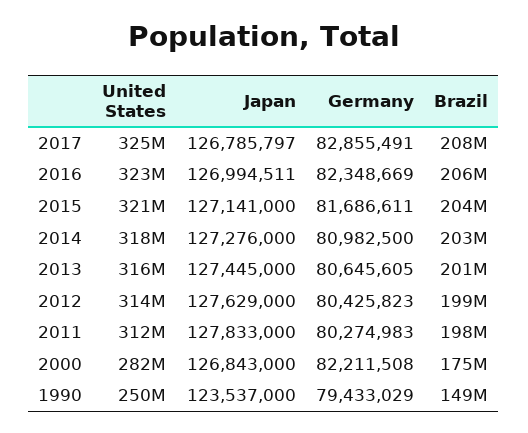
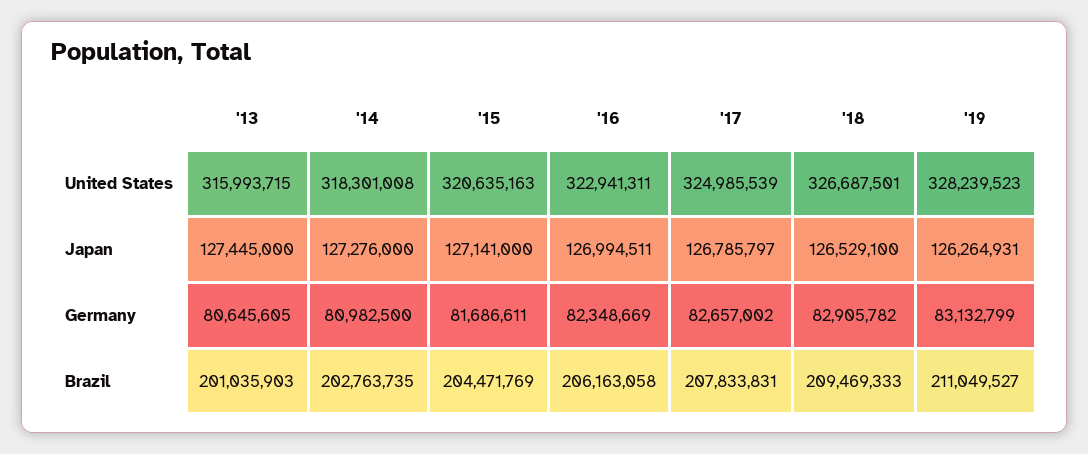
Germany, 2017: 82855491 -> 82657002
United States, 2012: 314000000 -> none
Japan, 2012: 127629000 -> none
Germany, 2012: 80425823 -> none
Brazil, 2012: 199000000 -> none
United States, 2011: 312000000 -> none
Japan, 2011: 127833000 -> none
Germany, 2011: 80274983 -> none
Brazil, 2011: 198000000 -> none
United States, 2000: 282000000 -> none
Japan, 2000: 126843000 -> none
Germany, 2000: 82211508 -> none
Brazil, 2000: 175000000 -> none
United States, 1990: 250000000 -> none
Japan, 1990: 123537000 -> none
Germany, 1990: 79433029 -> none
Brazil, 1990: 149000000 -> none
United States, '18: none -> 326687501
United States, '19: none -> 328239523
Japan, '18: none -> 126529100
Japan, '19: none -> 126264931
Germany, '18: none -> 82905782
Germany, '19: none -> 83132799
Brazil, '18: none -> 209469333
Brazil, '19: none -> 211049527

